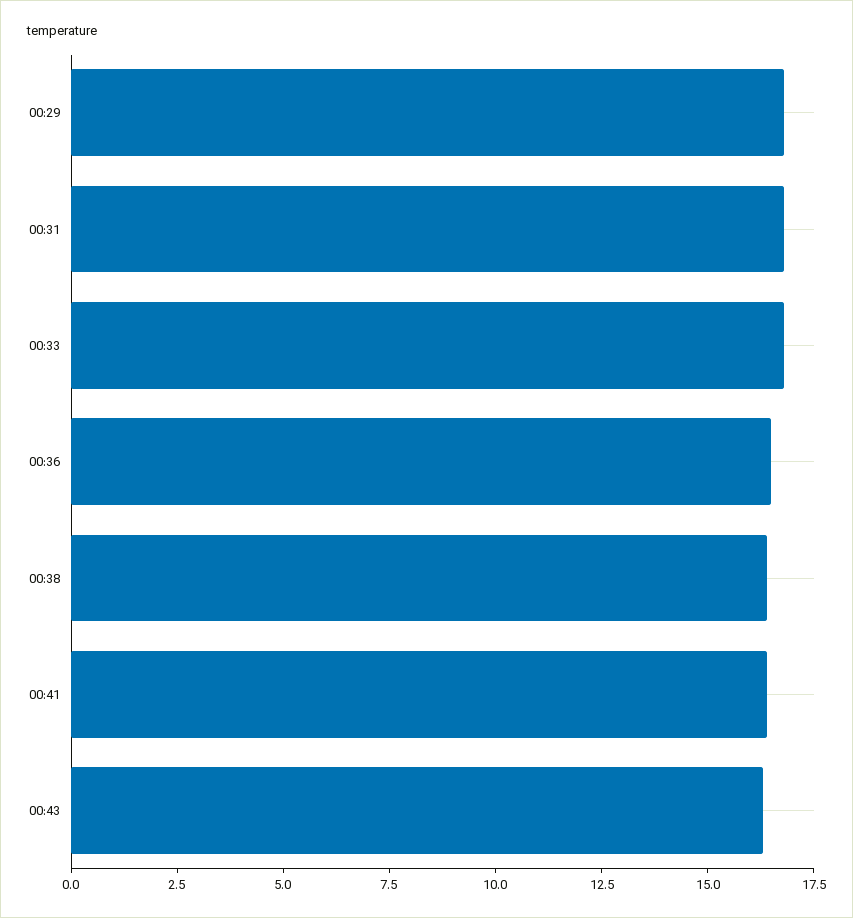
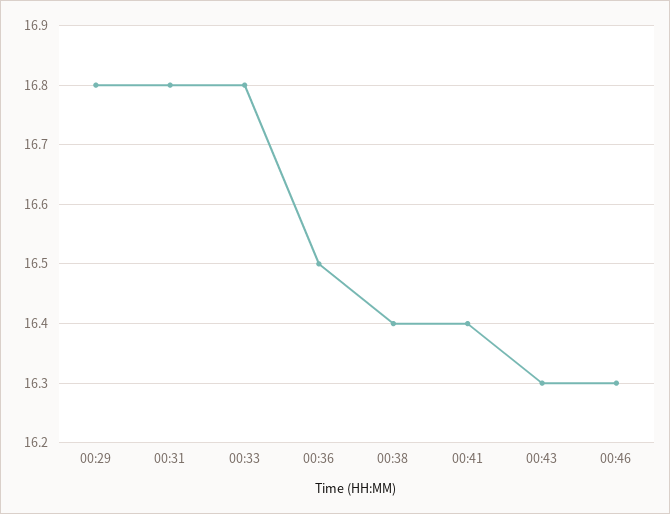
00:46: none -> 16.3

